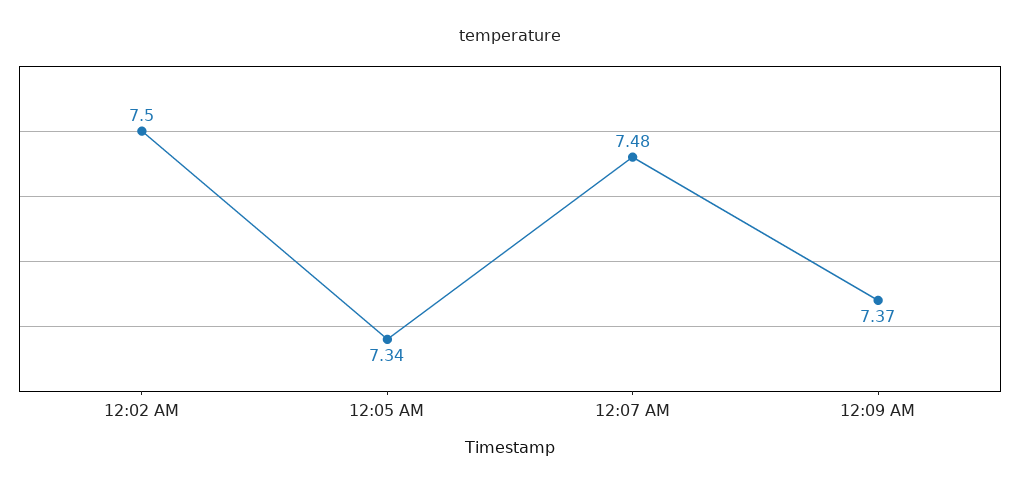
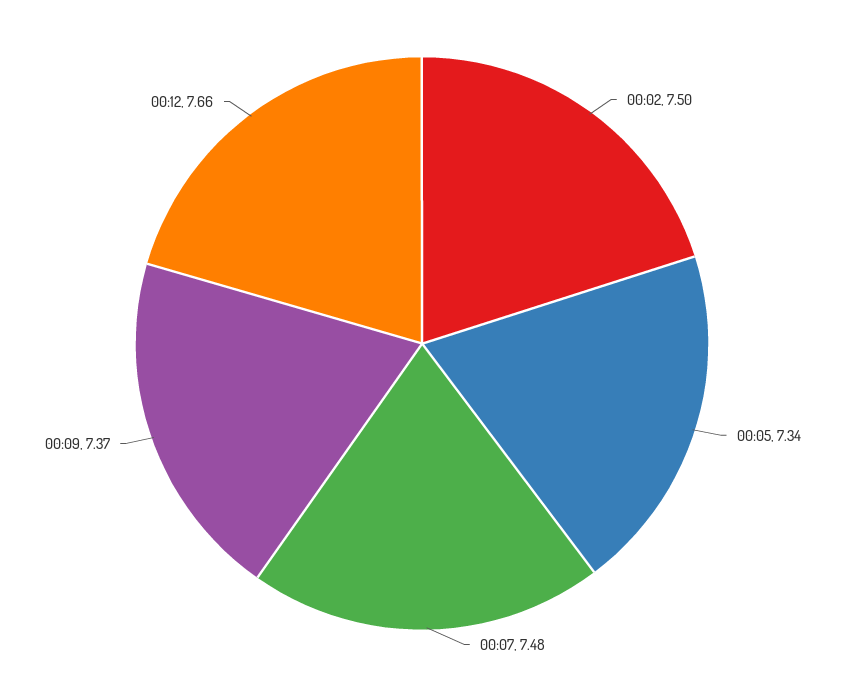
00:12: none -> 7.66

